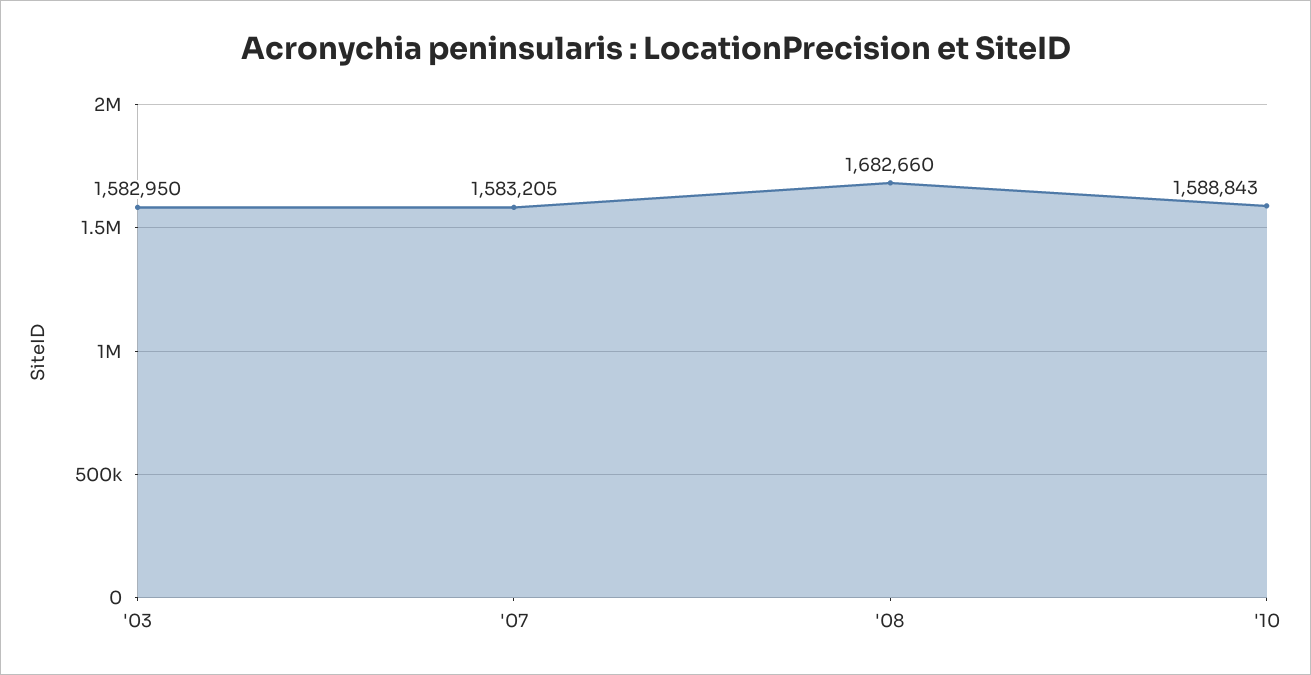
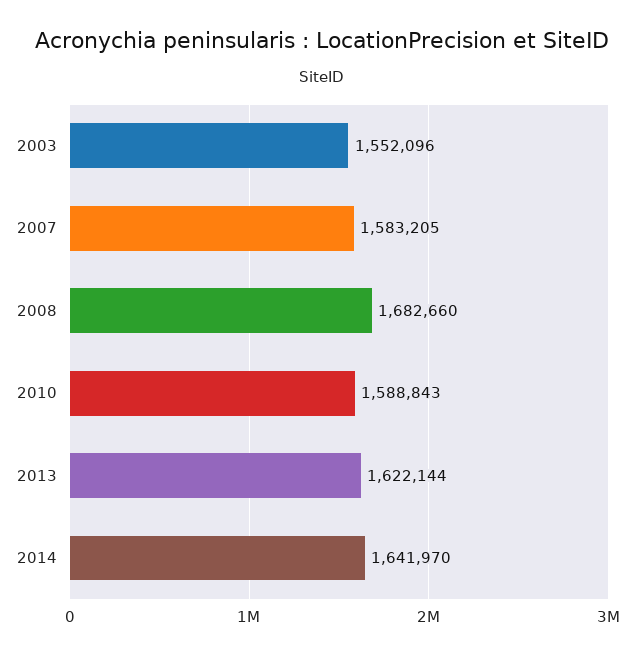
'03: 1582950 -> 1552096
2013: none -> 1622144
2014: none -> 1641970

